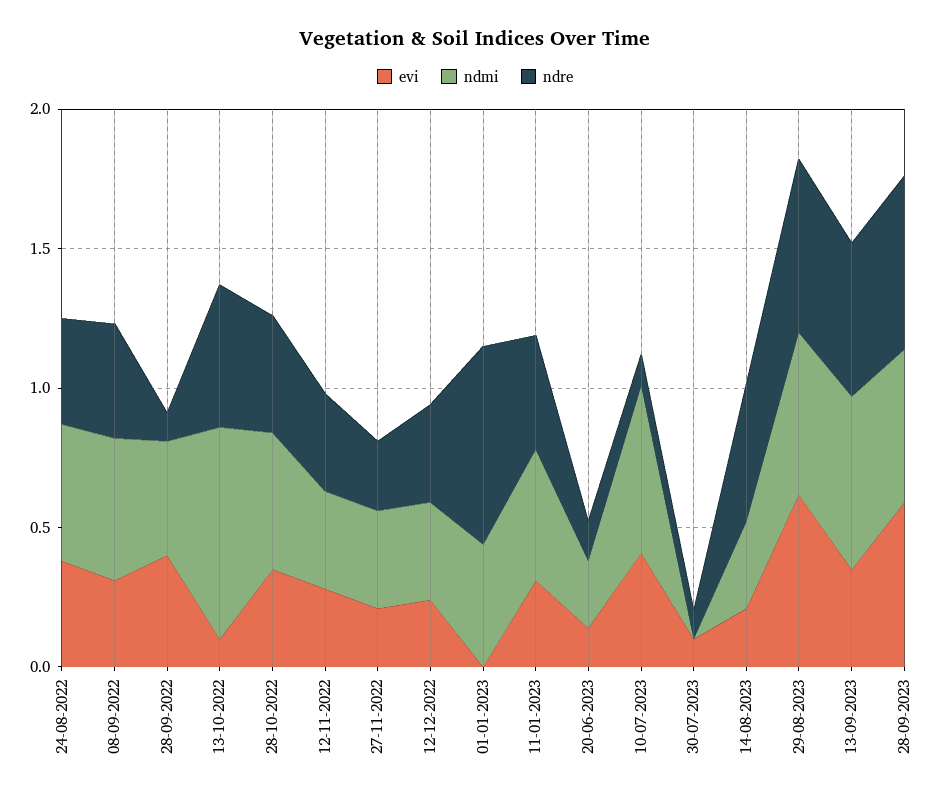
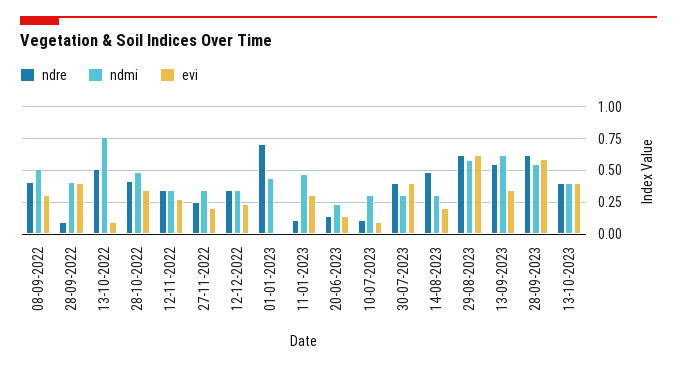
evi, 24-08-2022: 0.4 -> none
ndmi, 24-08-2022: 0.5 -> none
ndre, 24-08-2022: 0.4 -> none
ndre, 11-01-2023: 0.4 -> 0.1
evi, 10-07-2023: 0.4 -> 0.1
ndmi, 10-07-2023: 0.6 -> 0.3
evi, 30-07-2023: 0.1 -> 0.4
ndmi, 30-07-2023: 0 -> 0.3
ndre, 30-07-2023: 0.1 -> 0.4
ndre, 13-10-2023: none -> 0.4
ndmi, 13-10-2023: none -> 0.4
evi, 13-10-2023: none -> 0.4

